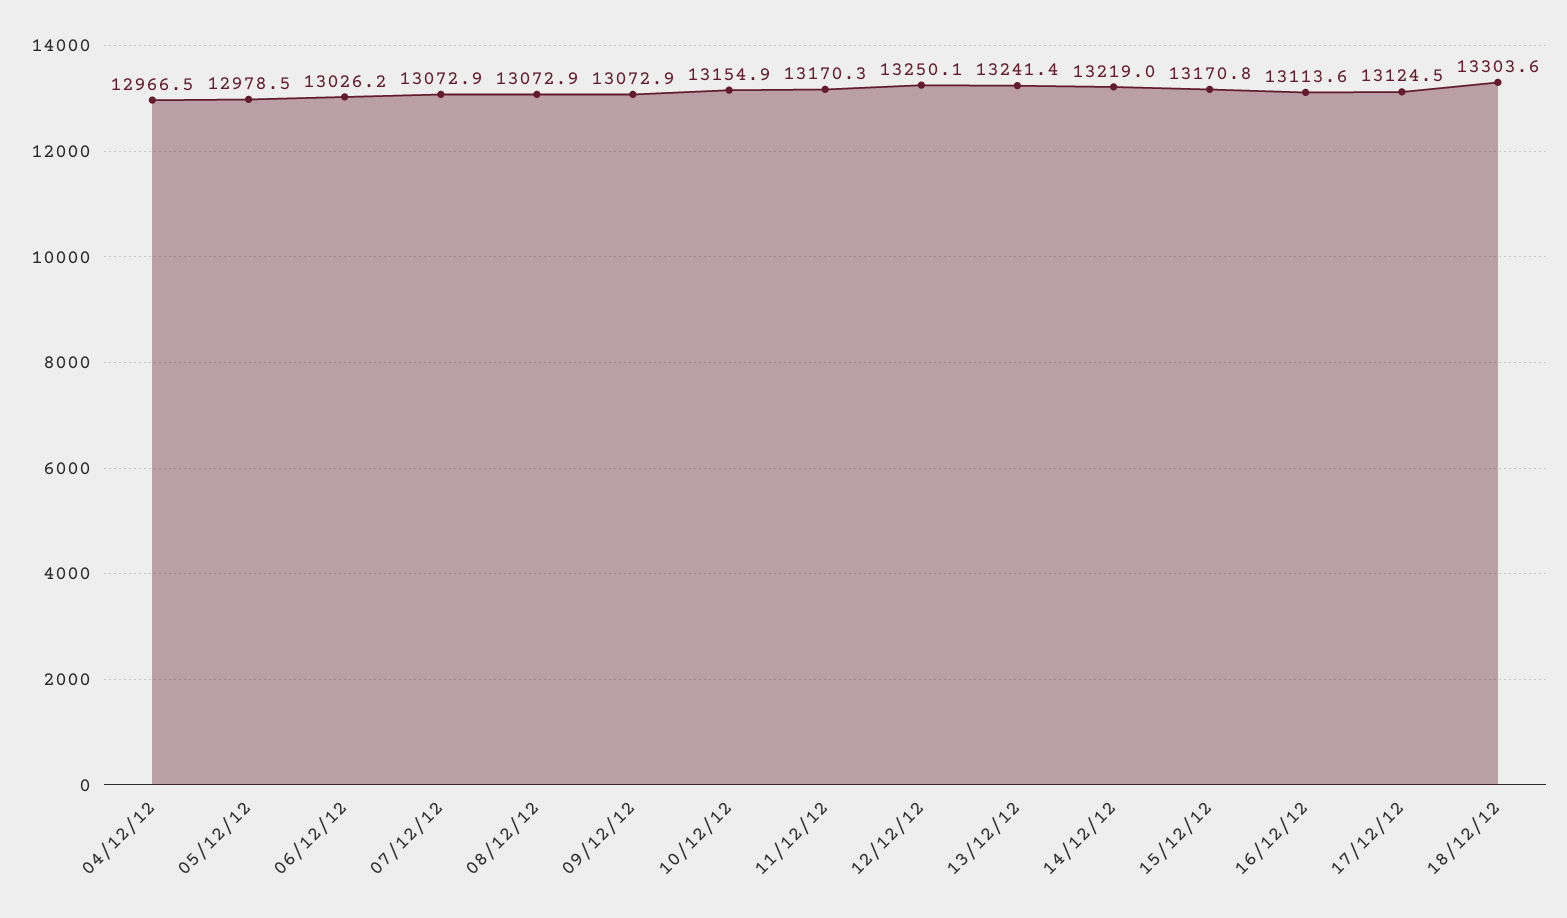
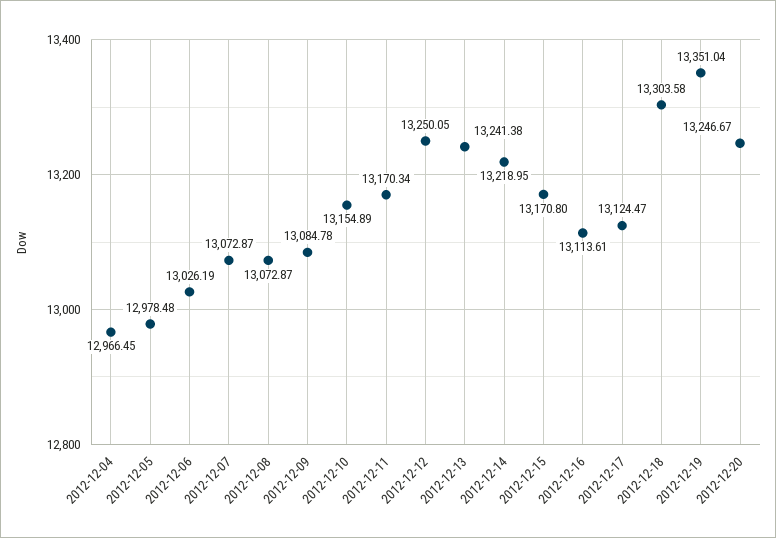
09/12/12: 13072.9 -> 13084.78
2012-12-19: none -> 13351.04
2012-12-20: none -> 13246.67

